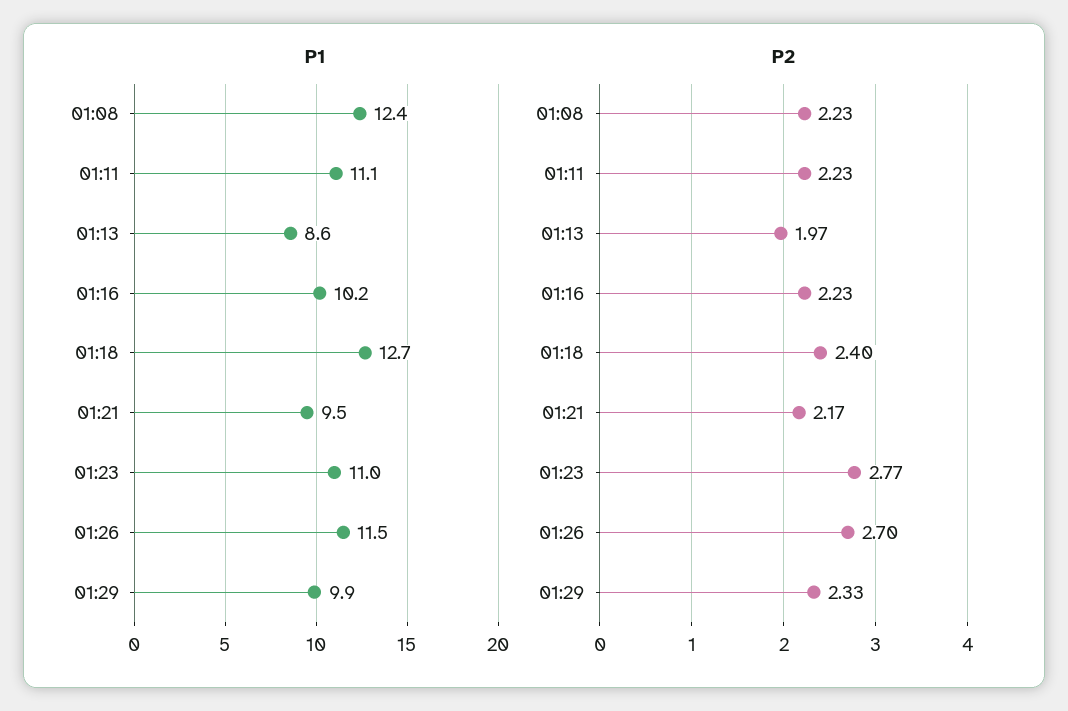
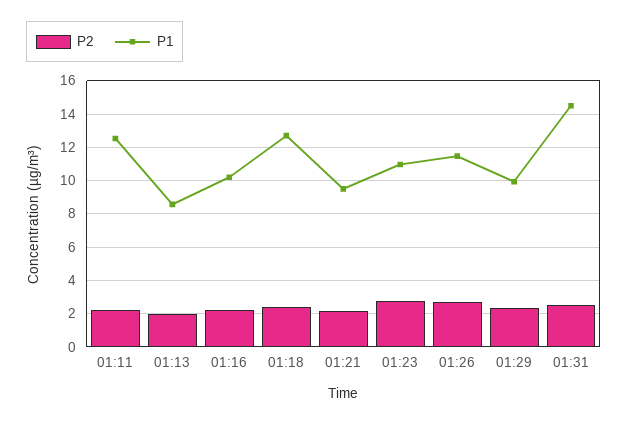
P1, 01:08: 12.4 -> none
P1, 01:11: 11.1 -> 12.5
P2, 01:08: 2.23 -> none
P2, 01:31: none -> 2.5
P1, 01:31: none -> 14.5

